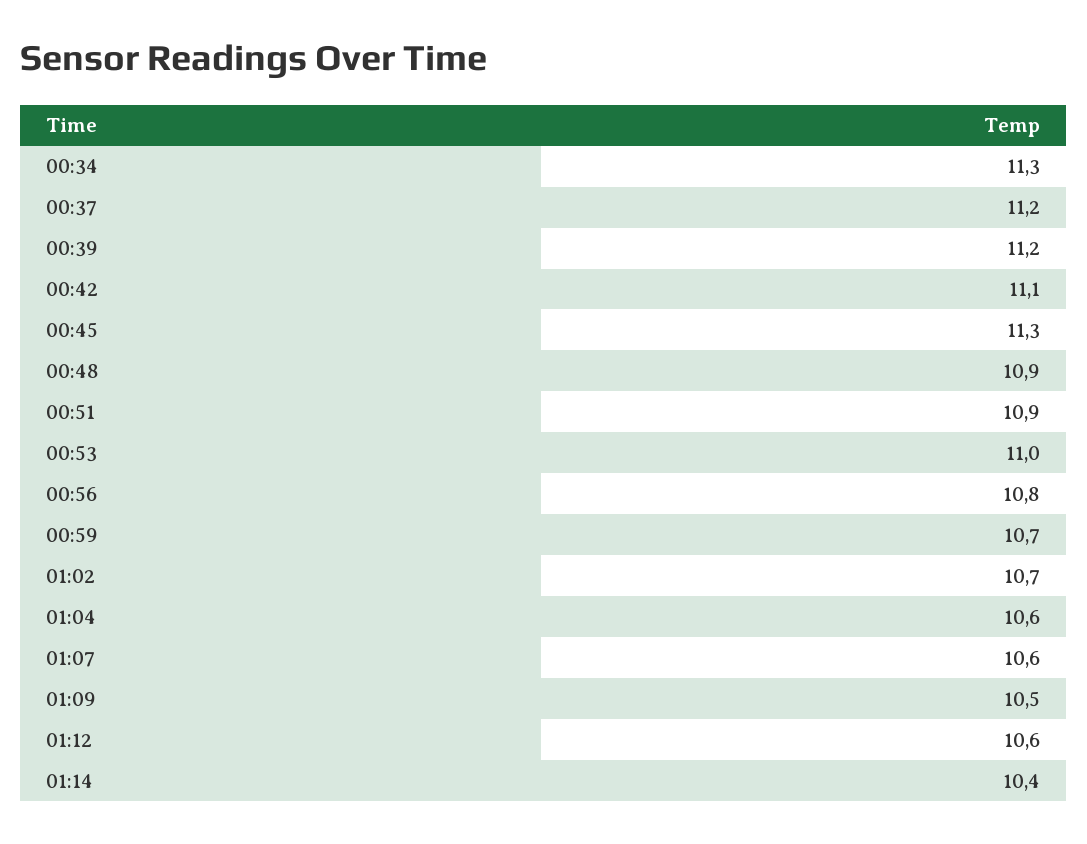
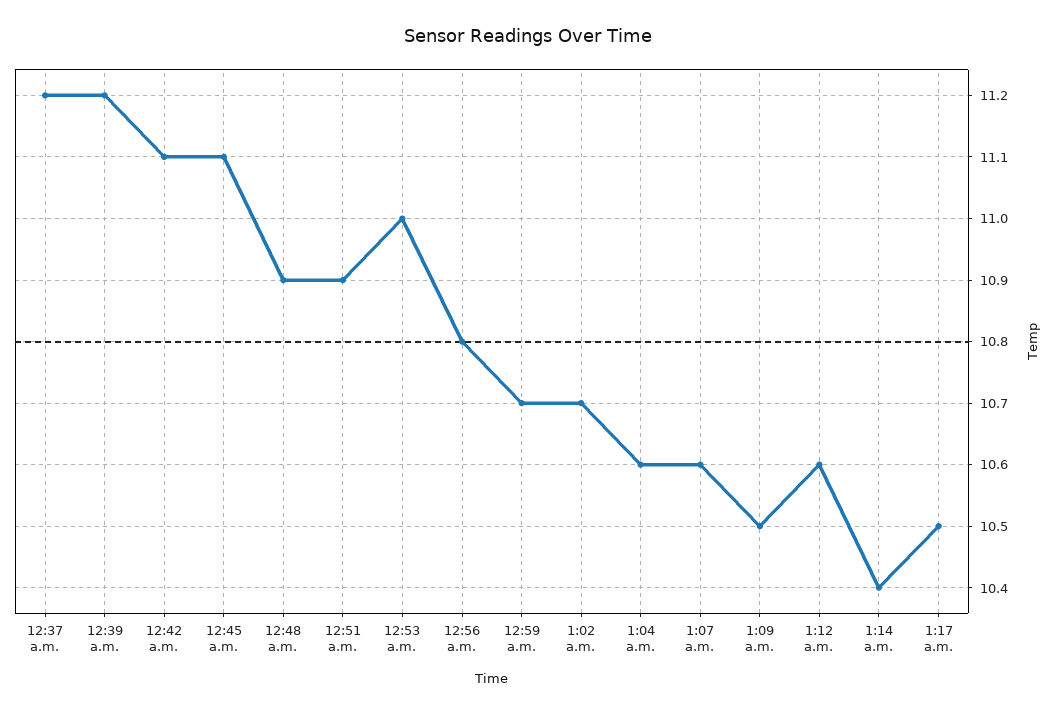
00:34: 11.3 -> none
00:45: 11.3 -> 11.1
1:17 a.m.: none -> 10.5

